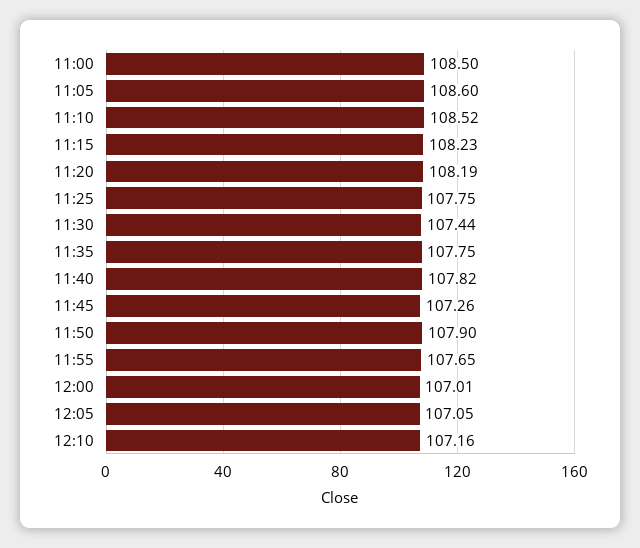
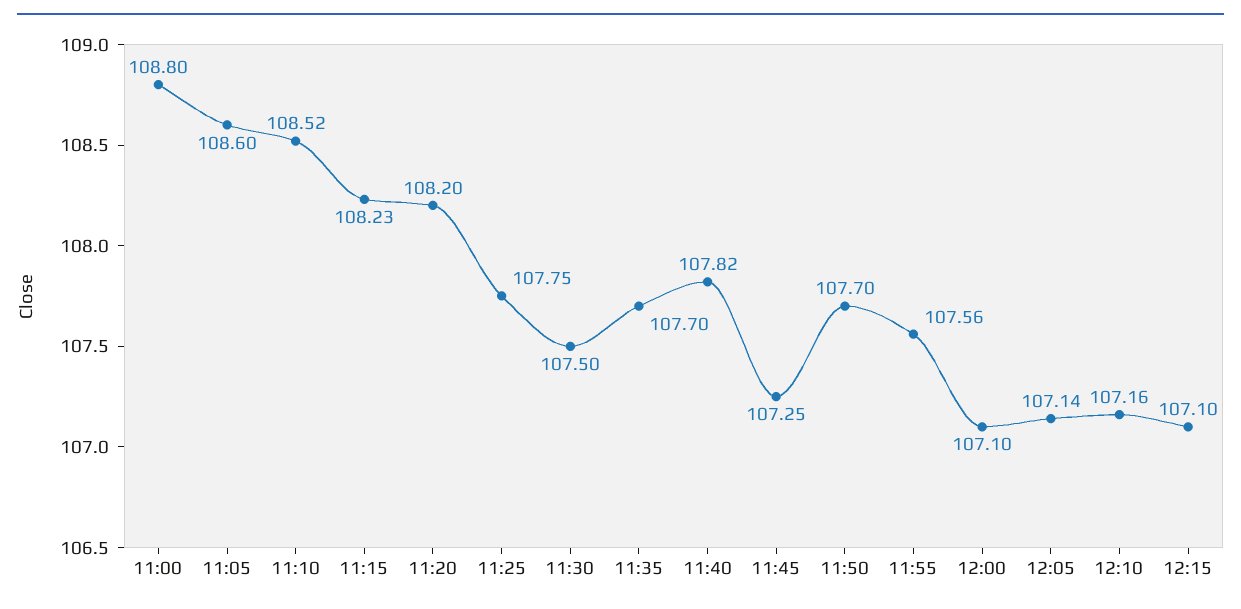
11:00: 108.5 -> 108.8
11:20: 108.19 -> 108.2
11:30: 107.44 -> 107.5
11:35: 107.75 -> 107.7
11:45: 107.26 -> 107.25
11:50: 107.9 -> 107.7
11:55: 107.65 -> 107.56
12:00: 107.01 -> 107.1
12:05: 107.05 -> 107.14
12:15: none -> 107.1

